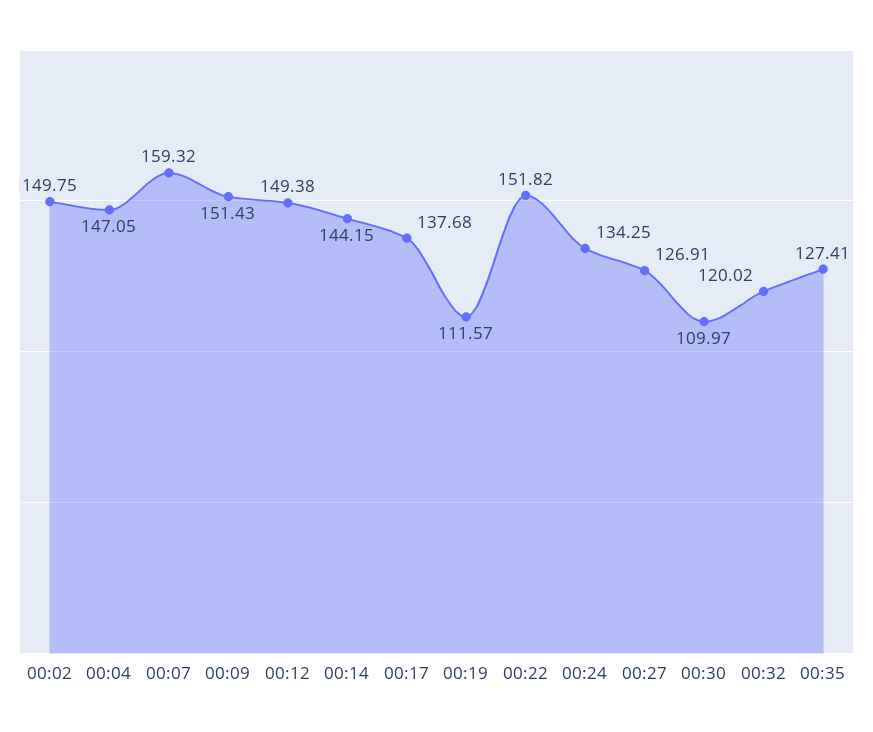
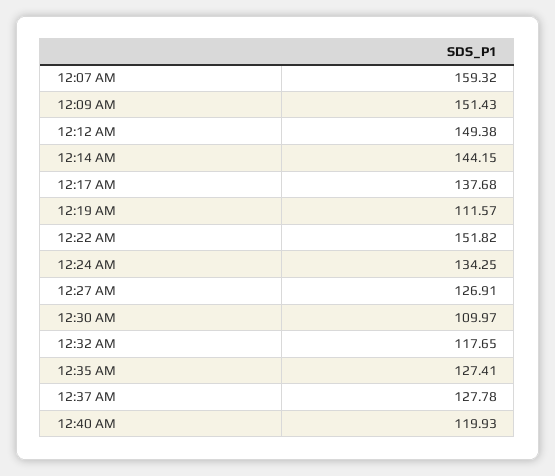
00:02: 149.75 -> none
00:04: 147.05 -> none
00:32: 120.02 -> 117.65
12:37 AM: none -> 127.78
12:40 AM: none -> 119.93

